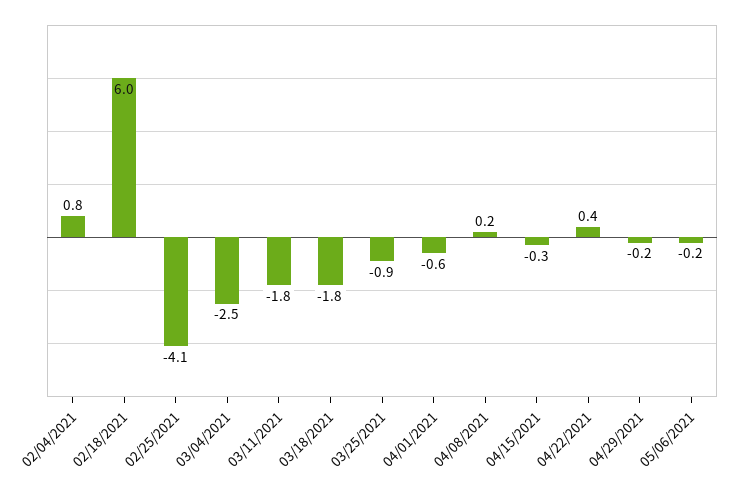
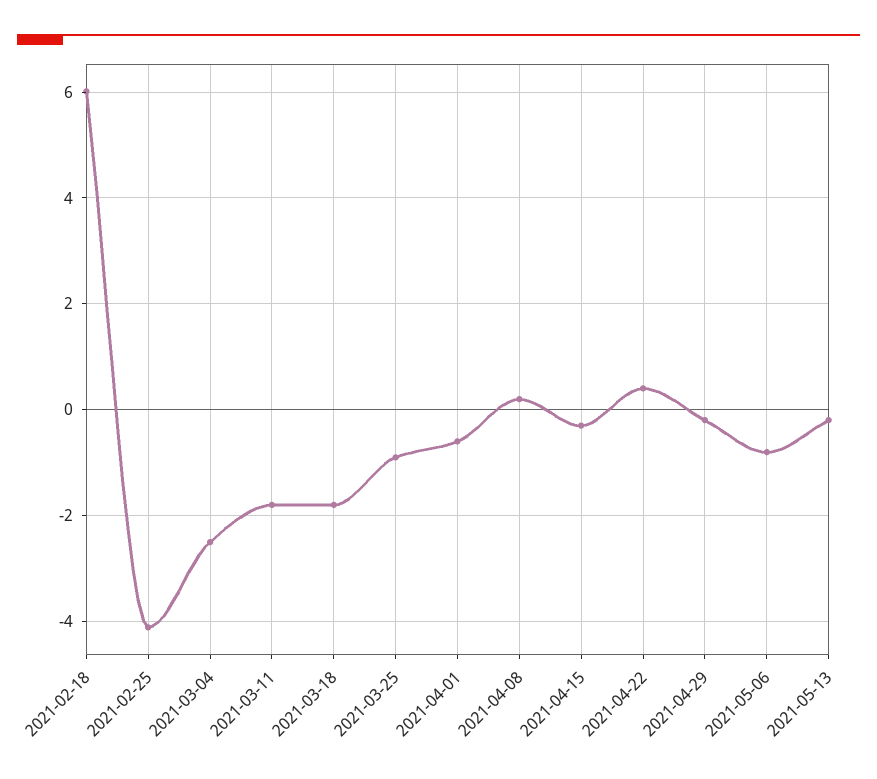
02/04/2021: 0.8 -> none
05/06/2021: -0.2 -> -0.8
2021-05-13: none -> -0.2

